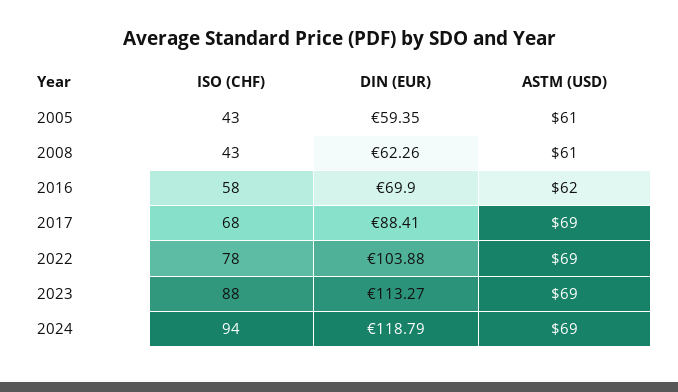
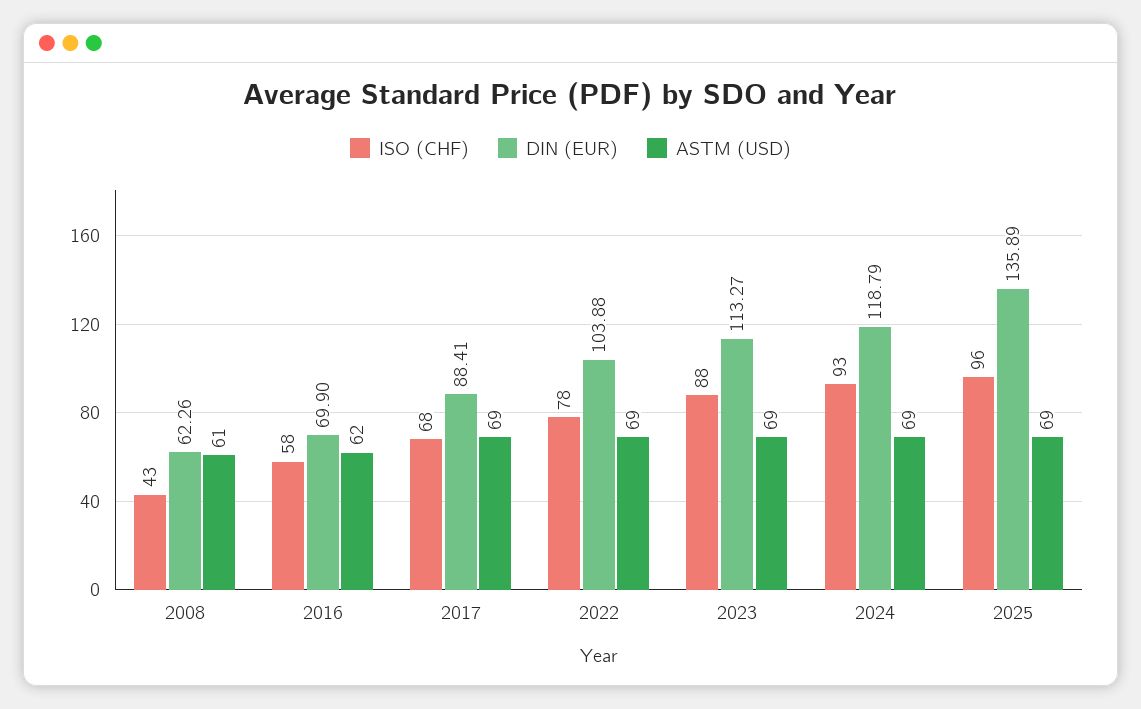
ISO (CHF), 2005: 43 -> none
DIN (EUR), 2005: 59.35 -> none
ASTM (USD), 2005: 61 -> none
ISO (CHF), 2024: 94 -> 93
ISO (CHF), 2025: none -> 96
DIN (EUR), 2025: none -> 135.89
ASTM (USD), 2025: none -> 69

